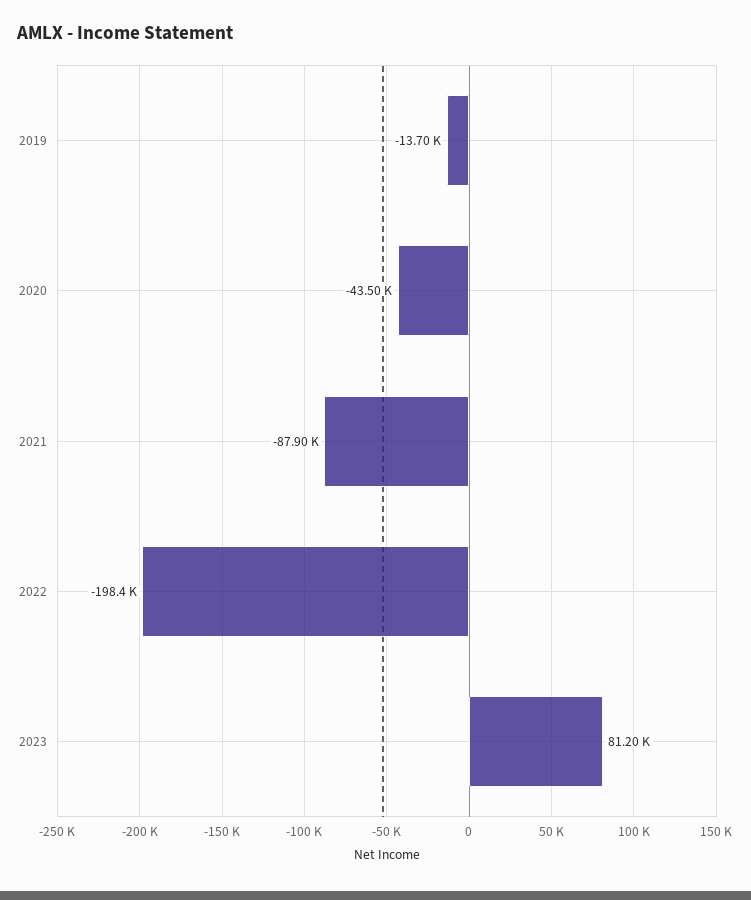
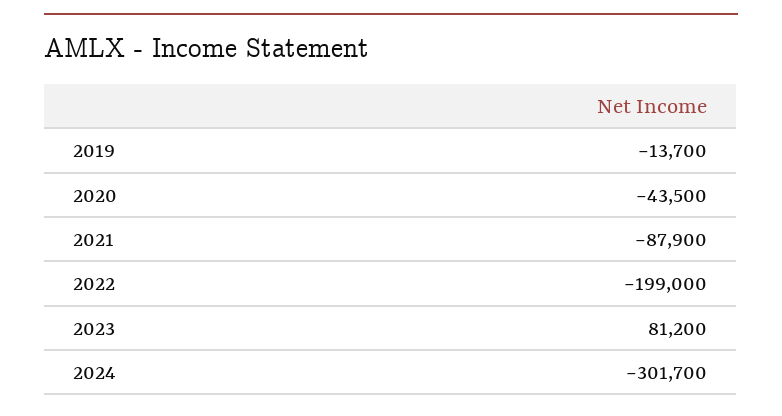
2022: -198400 -> -199000
2024: none -> -301700

